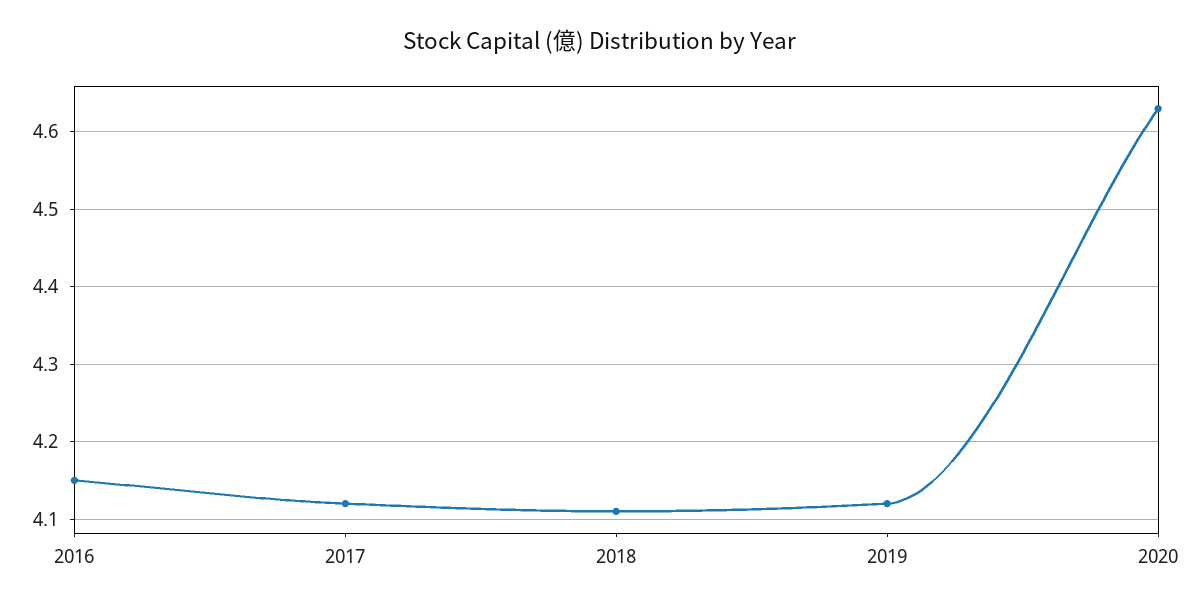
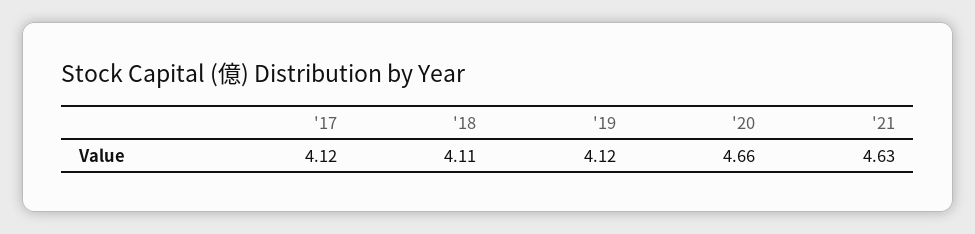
2016: 4.15 -> none
2020: 4.63 -> 4.66
'21: none -> 4.63

